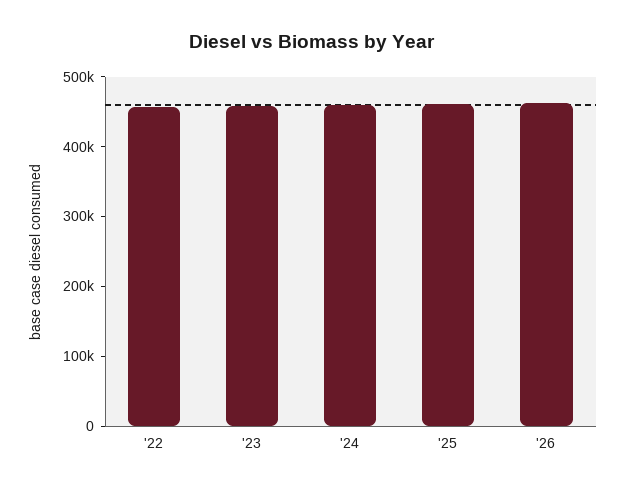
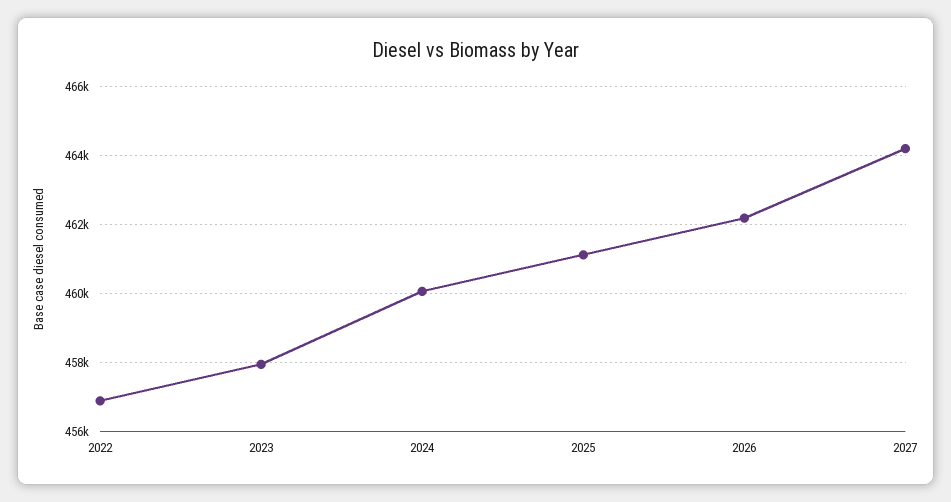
2027: none -> 464200

